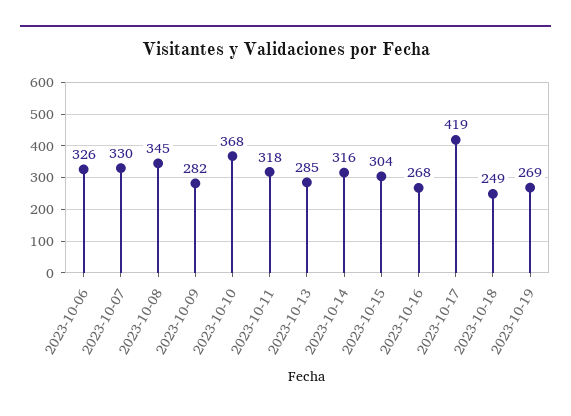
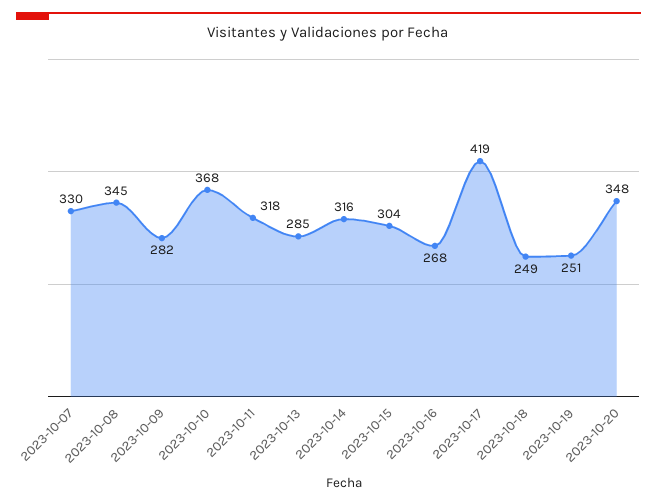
2023-10-06: 326 -> none
2023-10-19: 269 -> 251
2023-10-20: none -> 348

